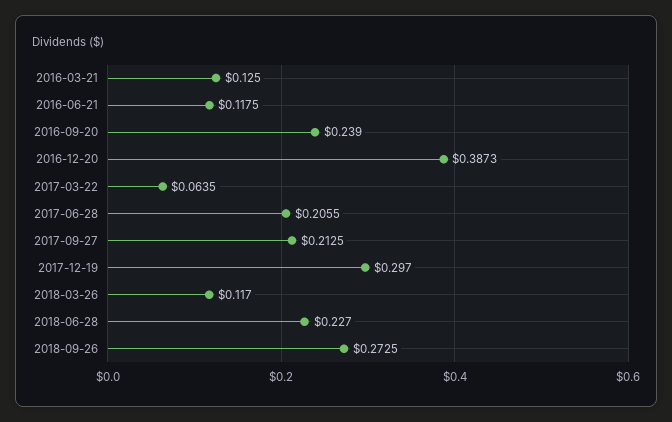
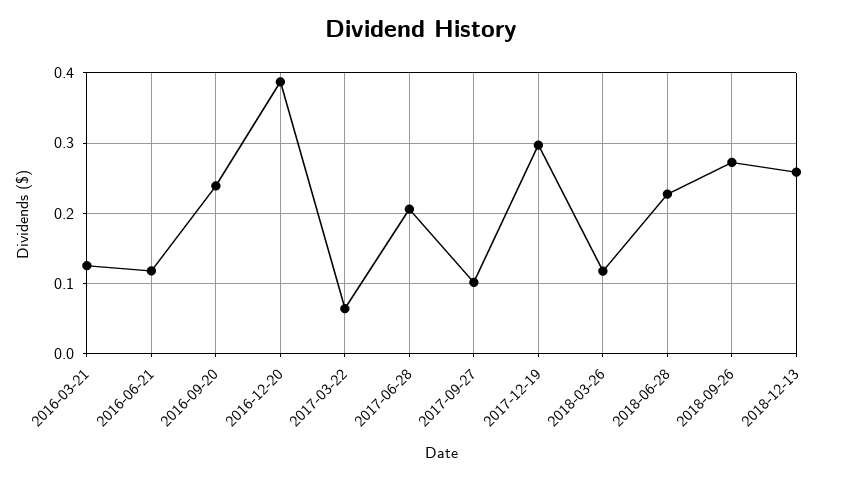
2017-09-27: 0.2125 -> 0.1
2018-12-13: none -> 0.26

